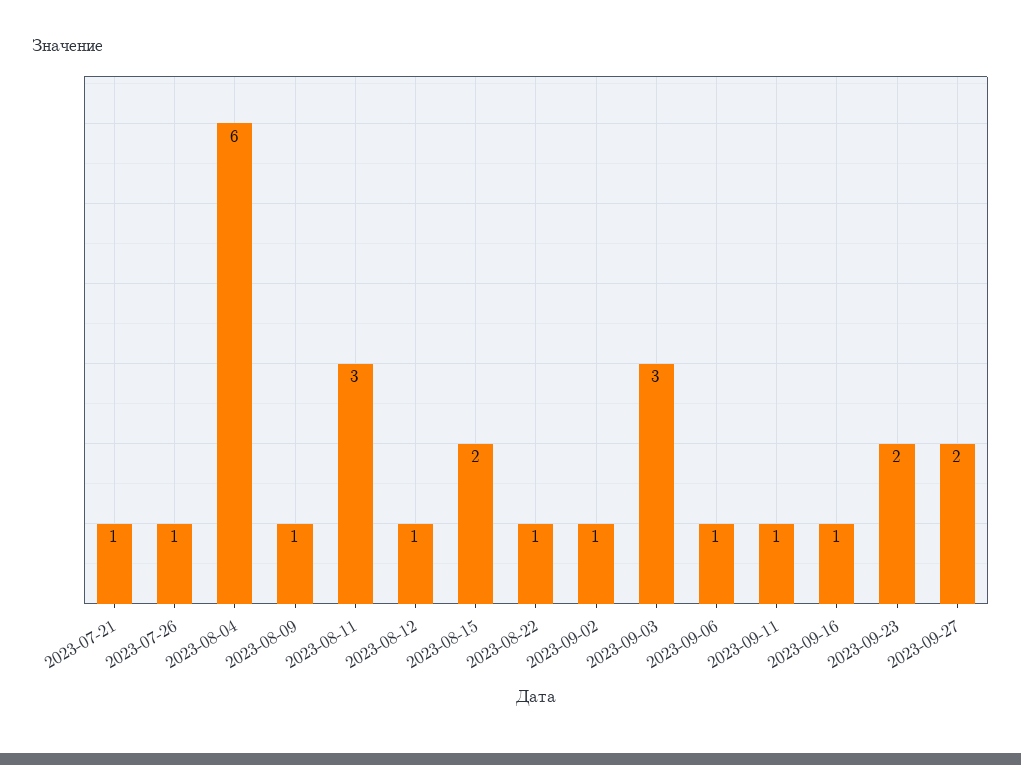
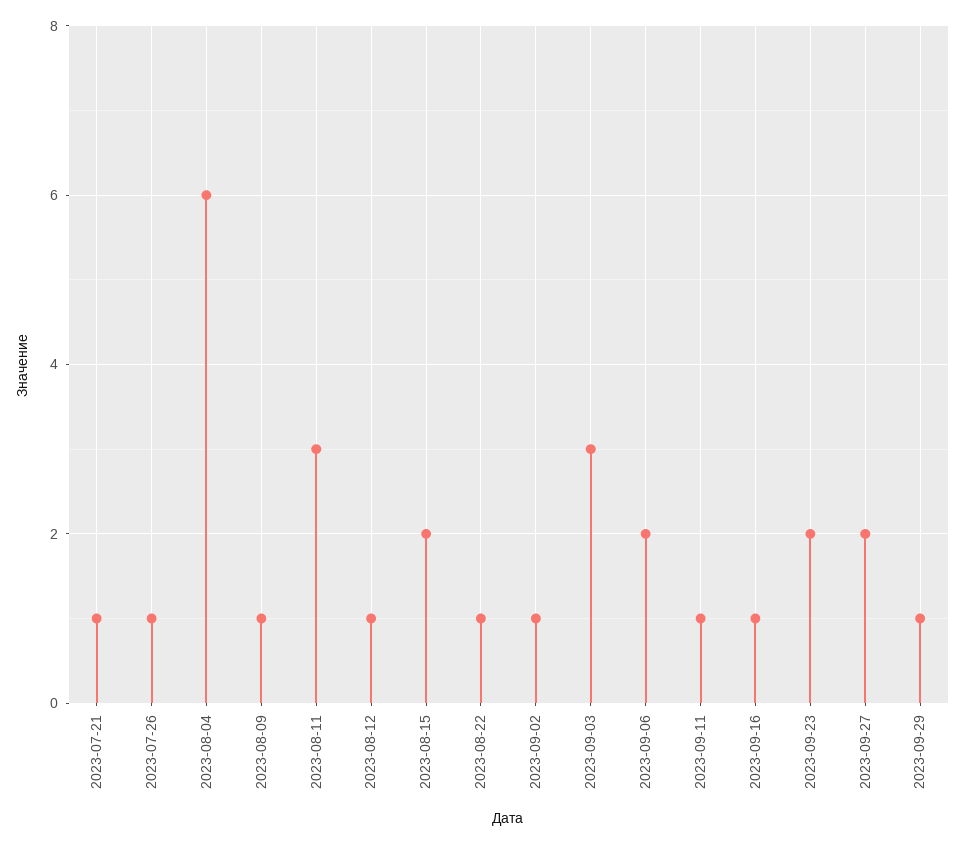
2023-09-06: 1 -> 2
2023-09-29: none -> 1

